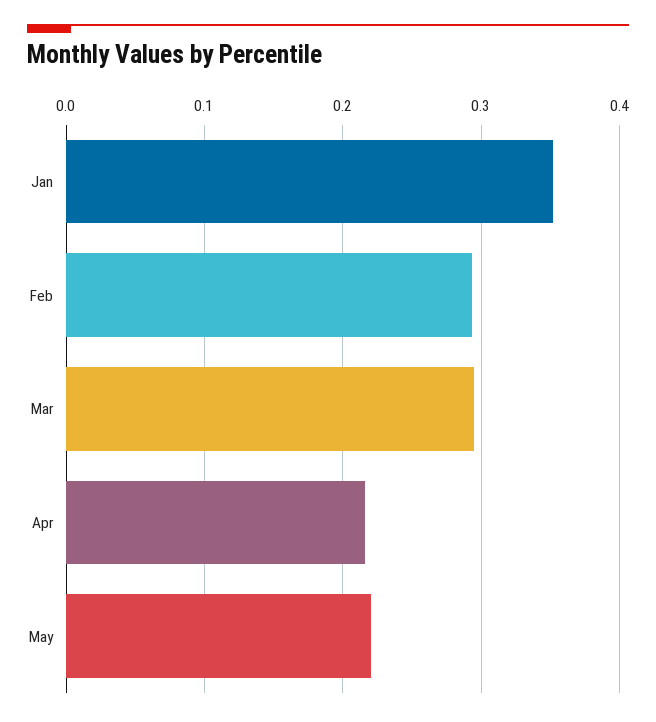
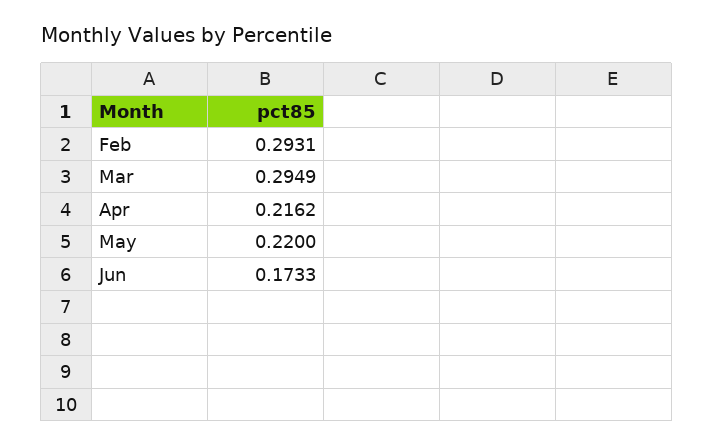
Jan: 0.35 -> none
Jun: none -> 0.1733

